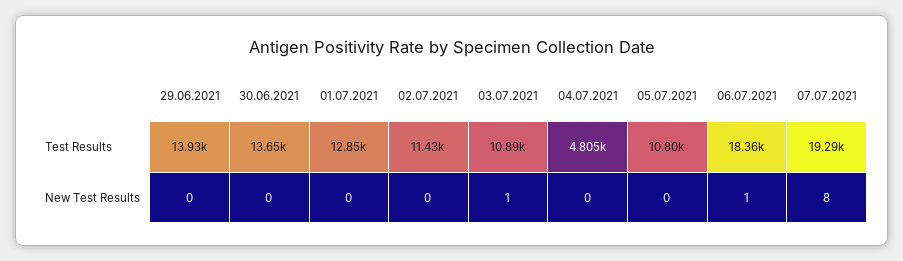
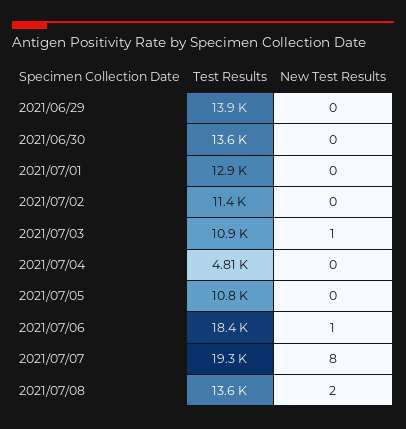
2021/07/08, Test Results: none -> 13600
2021/07/08, New Test Results: none -> 2

